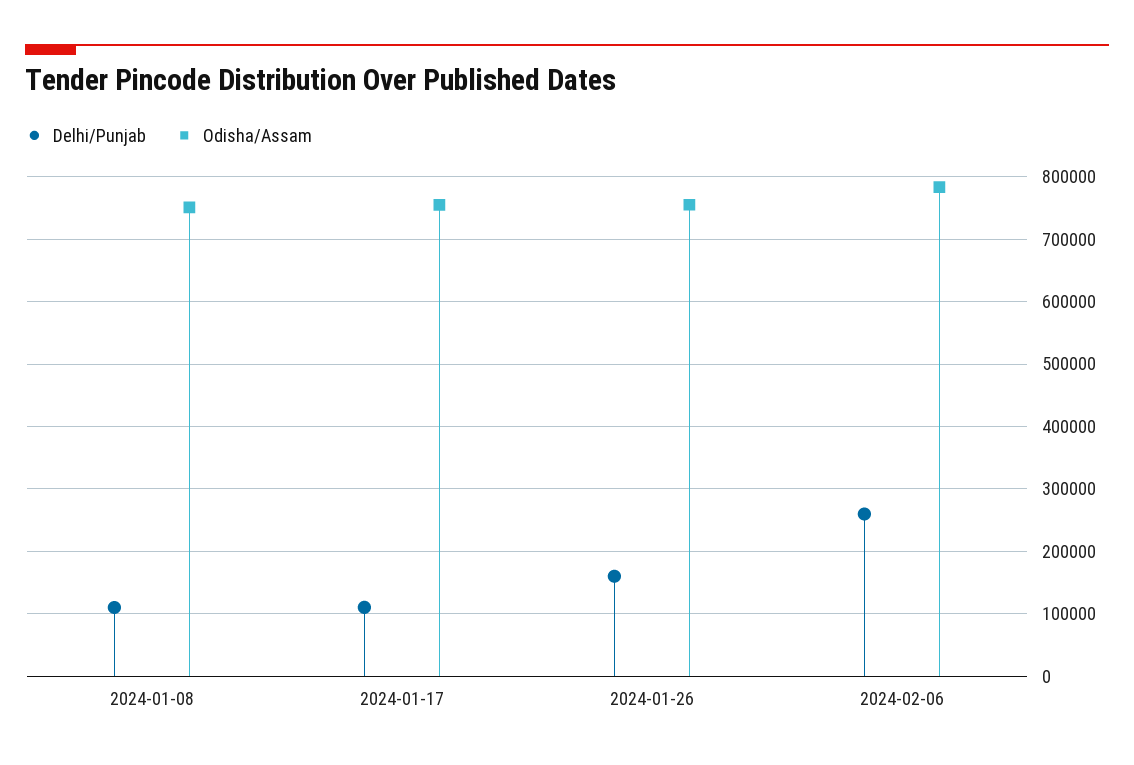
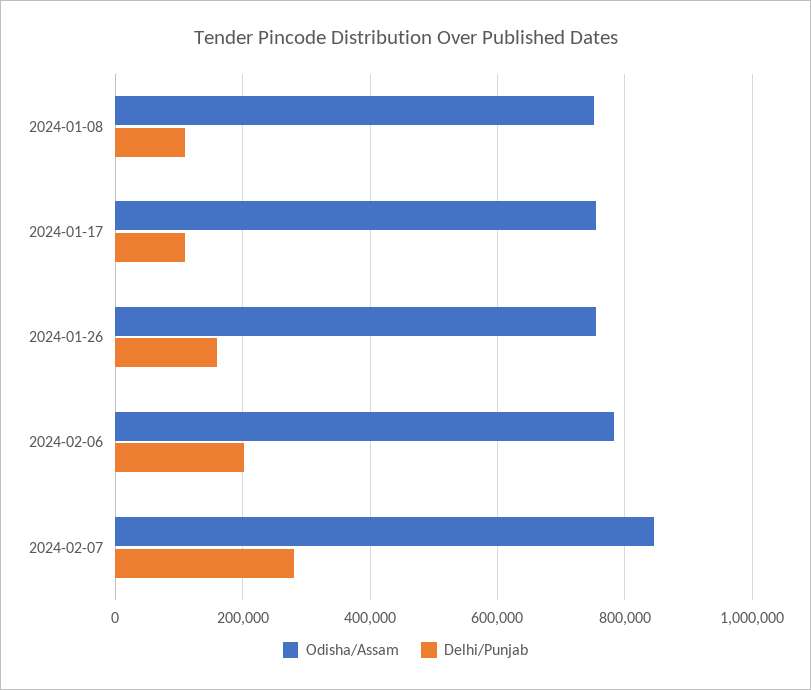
Delhi/Punjab, 2024-02-06: 260000 -> 200000
Odisha/Assam, 2024-02-07: none -> 840000
Delhi/Punjab, 2024-02-07: none -> 280000

